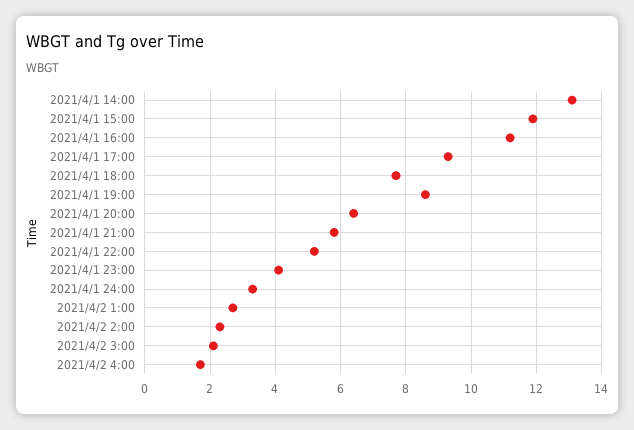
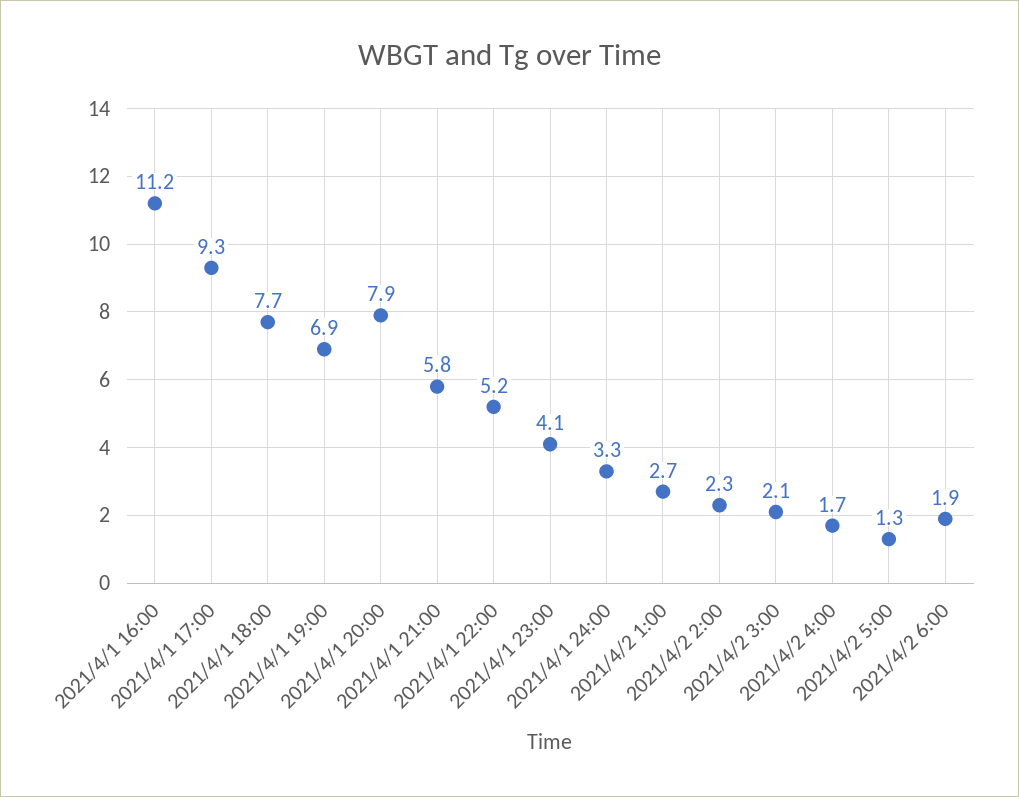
2021/4/1 14:00: 13 -> none
2021/4/1 15:00: 12 -> none
2021/4/1 19:00: 8.5 -> 6.9
2021/4/1 20:00: 6.5 -> 7.9
2021/4/2 5:00: none -> 1.3
2021/4/2 6:00: none -> 1.9

